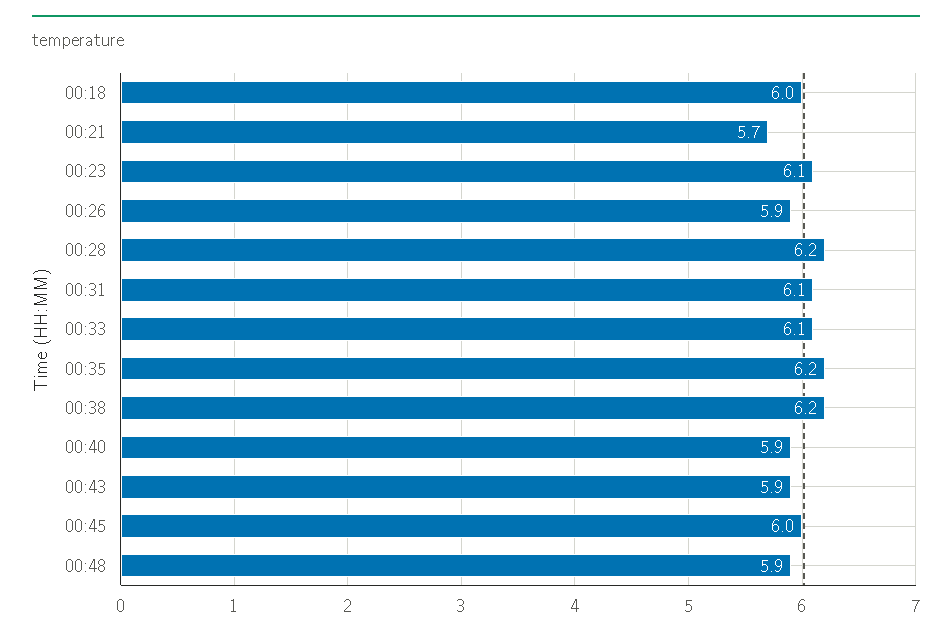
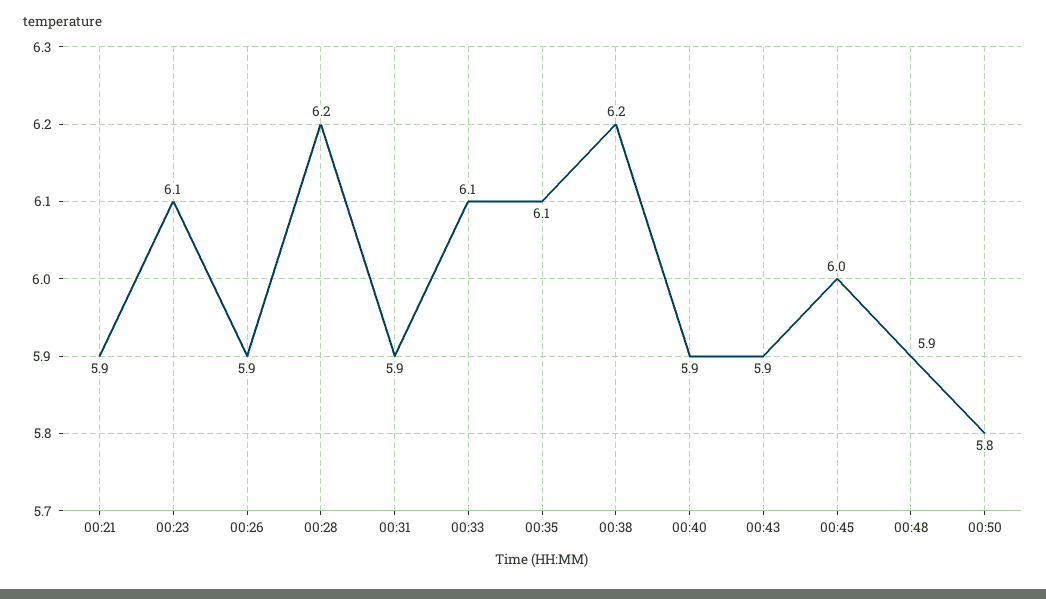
00:18: 6 -> none
00:21: 5.7 -> 5.9
00:31: 6.1 -> 5.9
00:35: 6.2 -> 6.1
00:50: none -> 5.8

